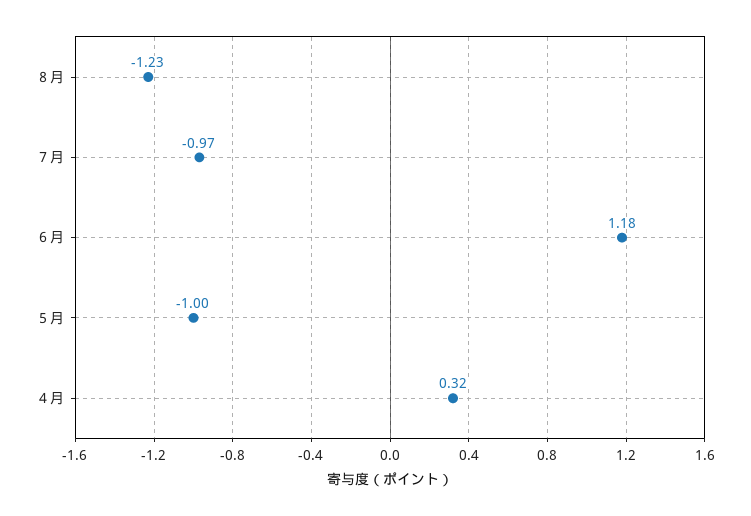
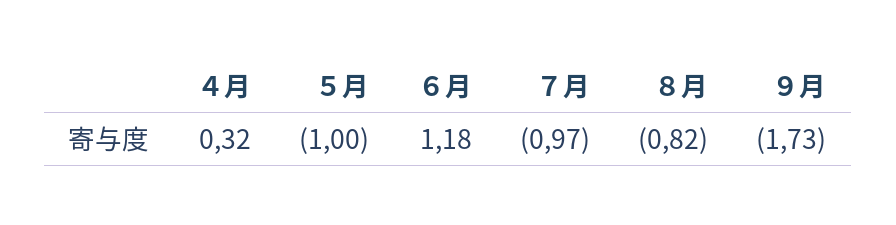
８月: -1.23 -> -0.82
９月: none -> -1.73

